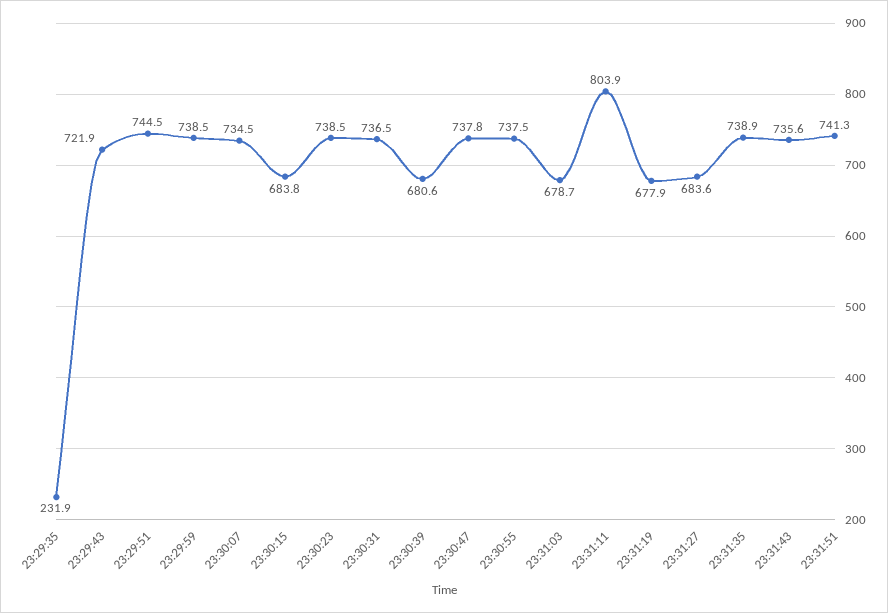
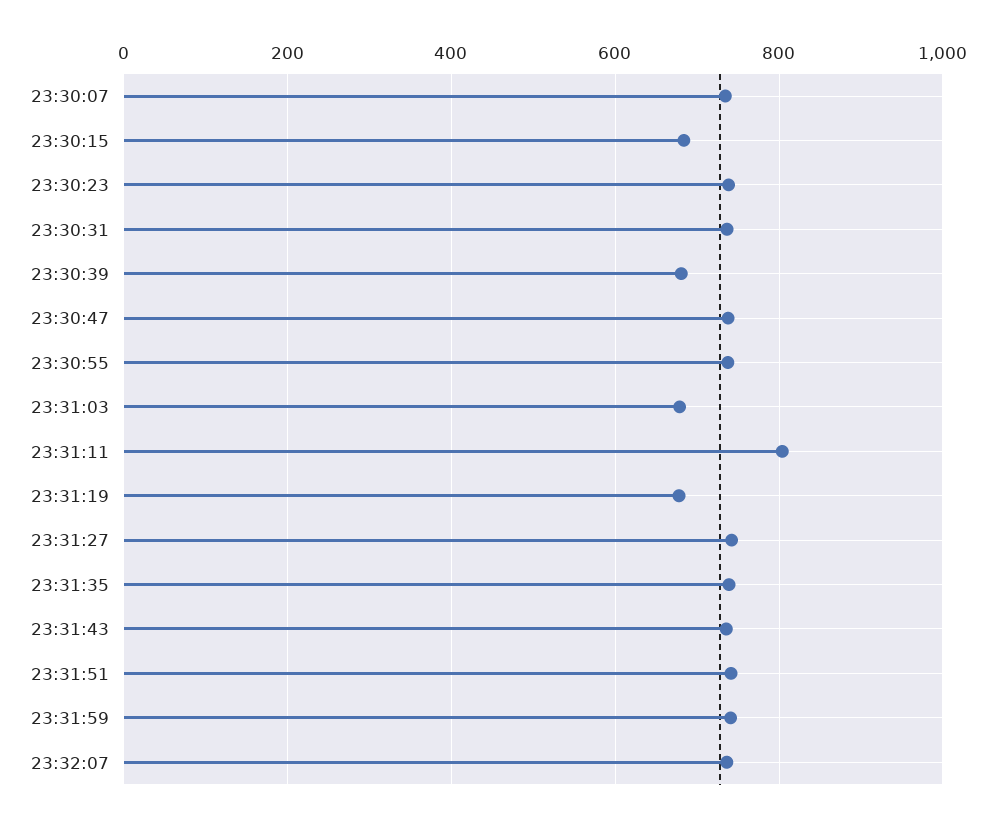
23:29:35: 231.9 -> none
23:29:43: 721.9 -> none
23:29:51: 744.5 -> none
23:29:59: 738.5 -> none
23:31:27: 683.6 -> 740
23:31:59: none -> 740
23:32:07: none -> 740

